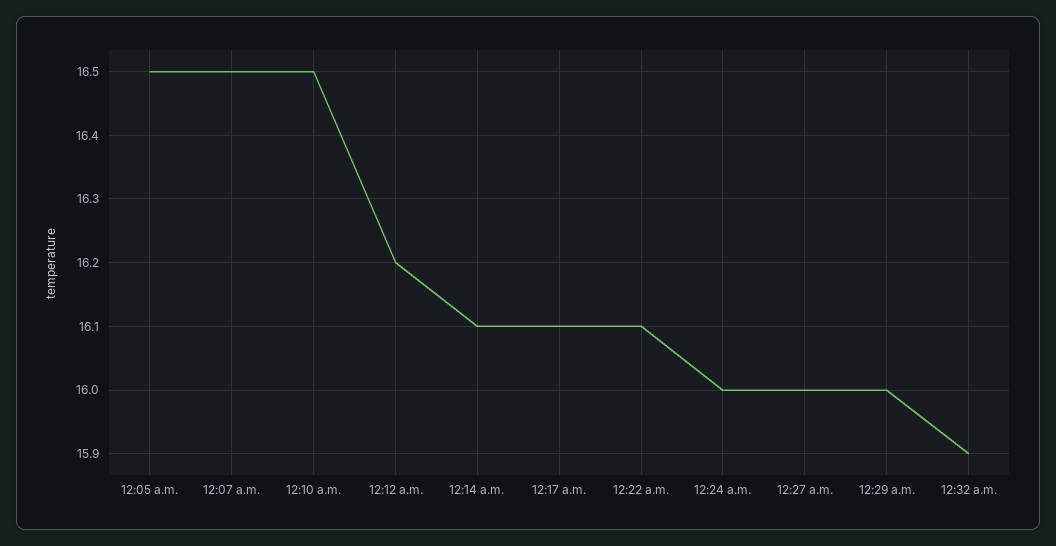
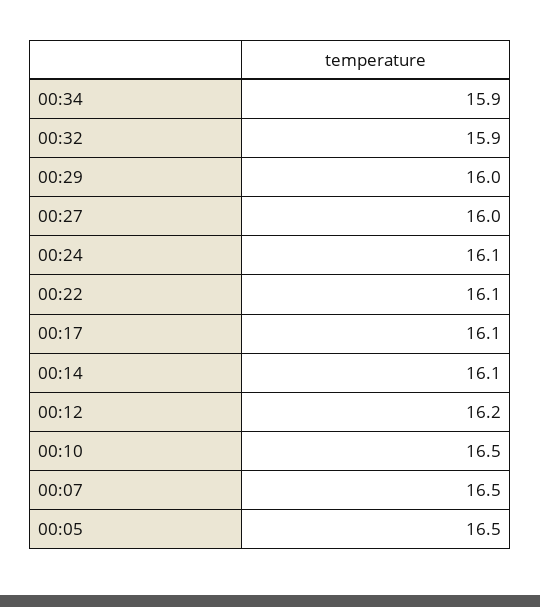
12:24 a.m.: 16 -> 16.1
00:34: none -> 15.9

